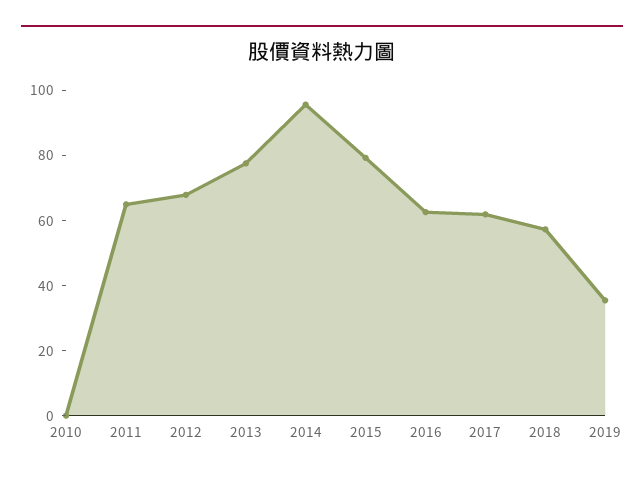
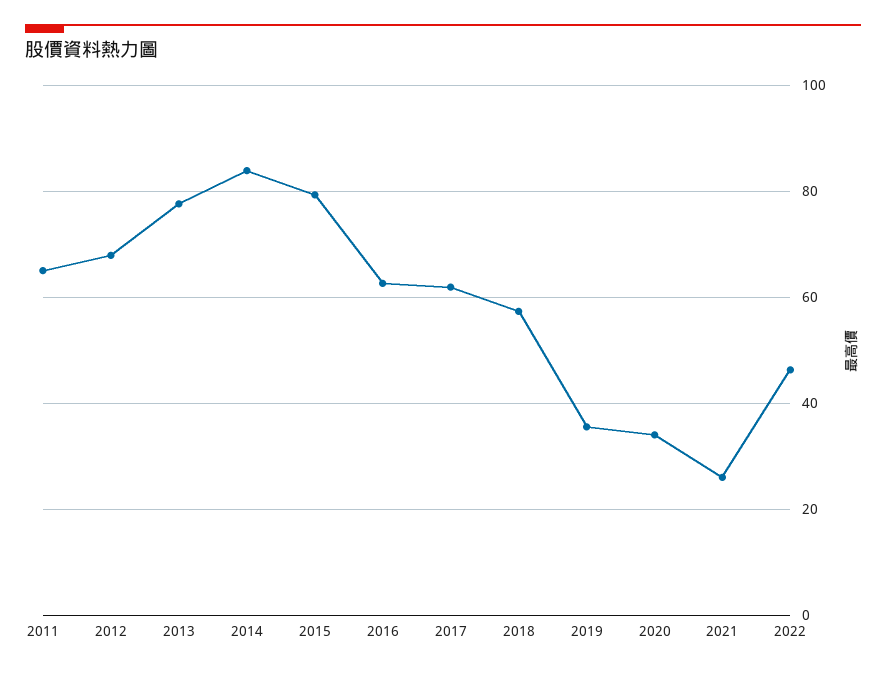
2010: 0 -> none
2014: 95 -> 84
2020: none -> 34
2021: none -> 26
2022: none -> 46

